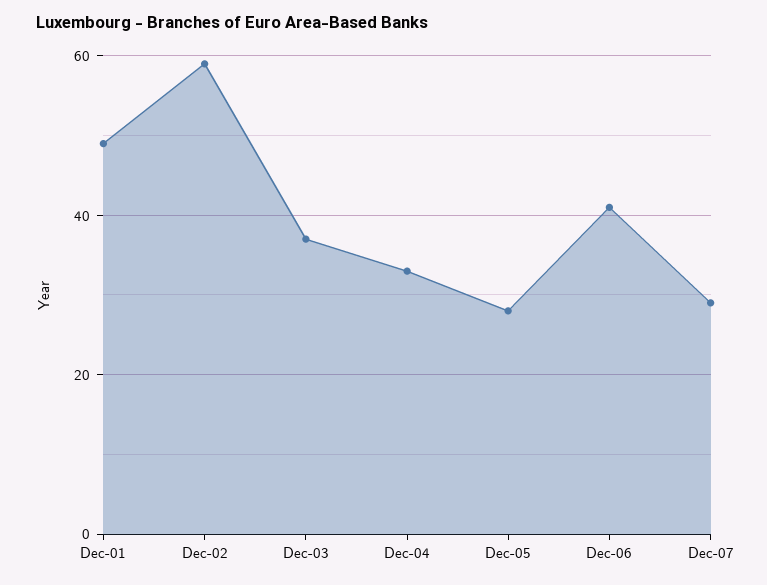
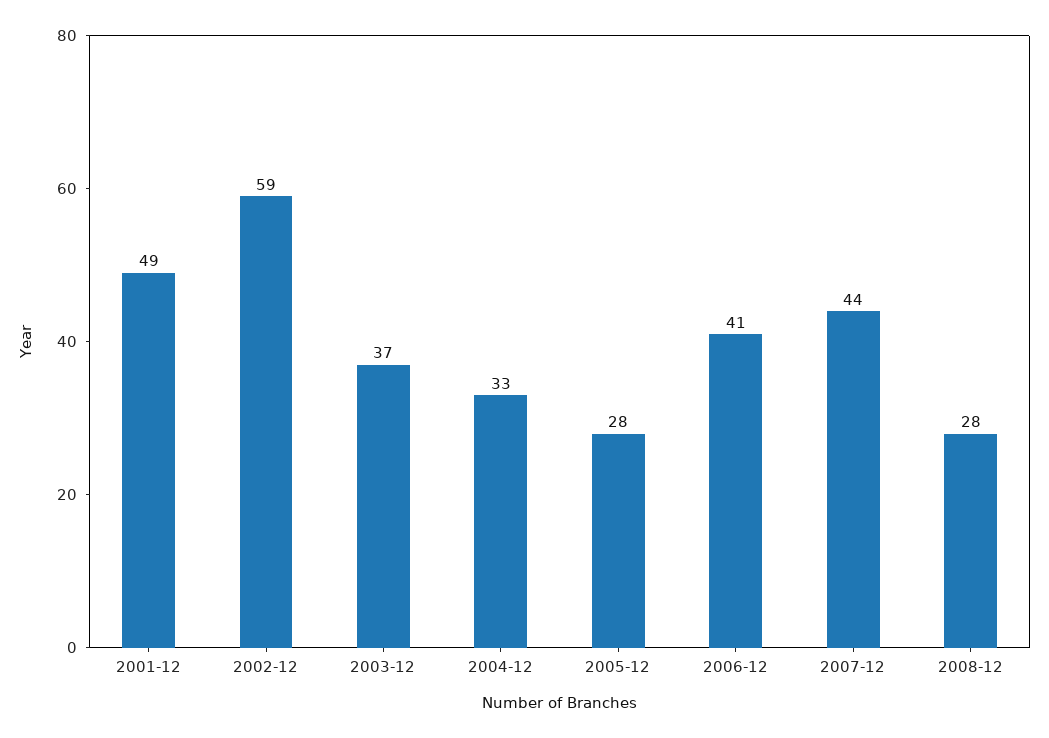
Dec-07: 30 -> 44
2008-12: none -> 28

